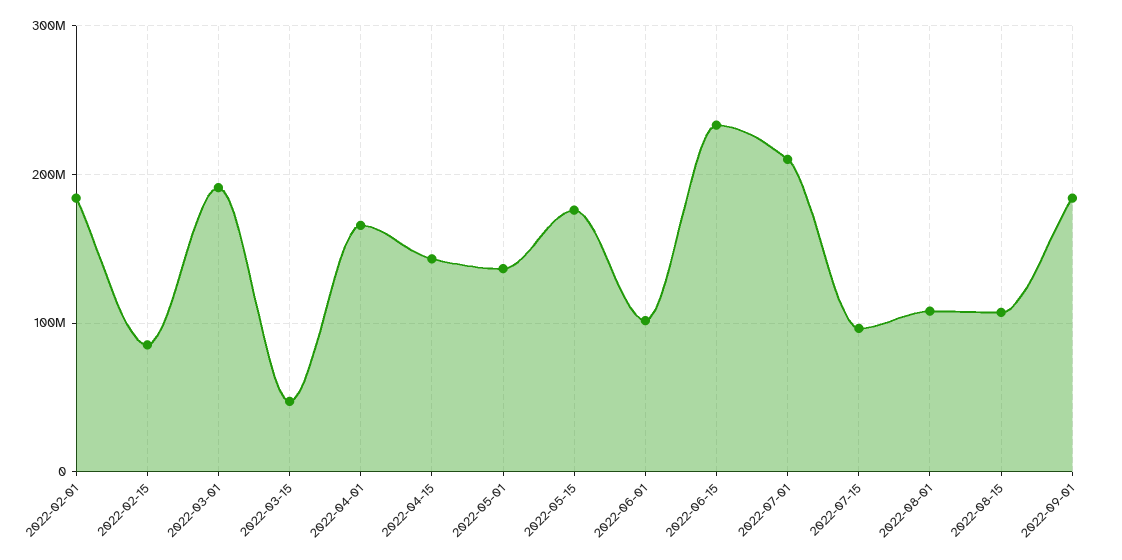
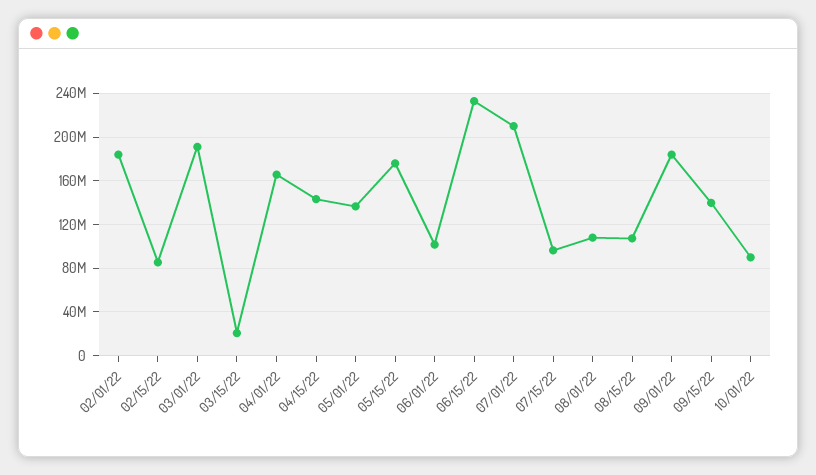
2022-03-15: 50000000 -> 20000000
09/15/22: none -> 140000000
10/01/22: none -> 90000000

